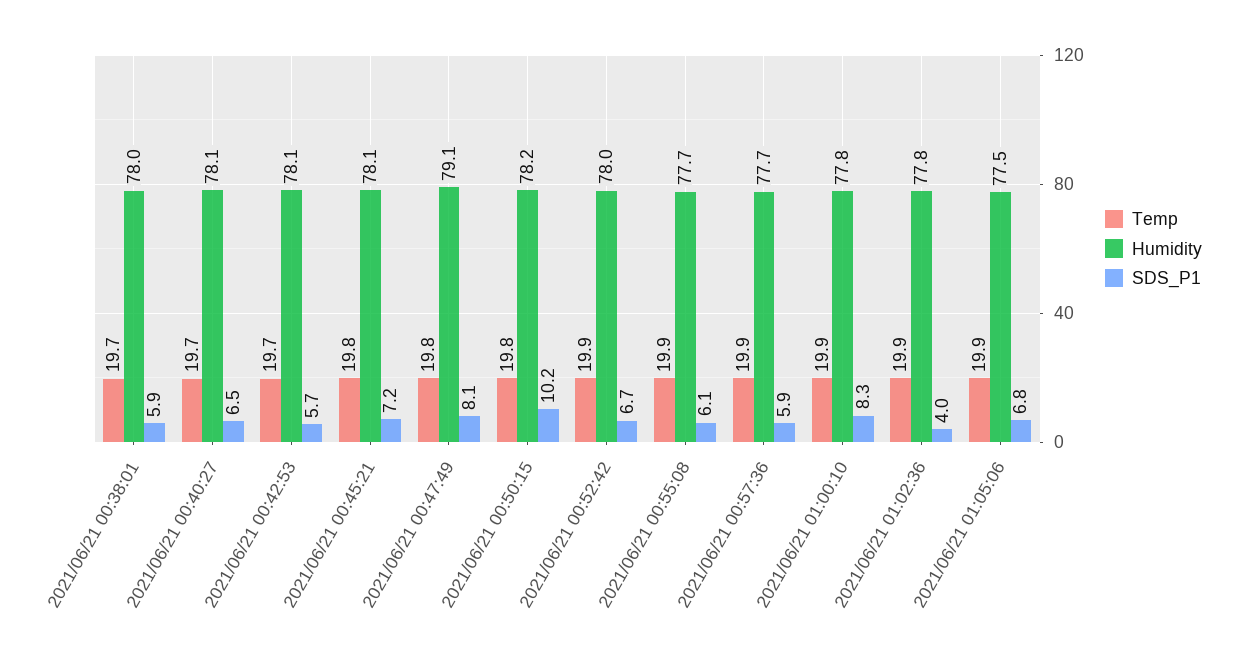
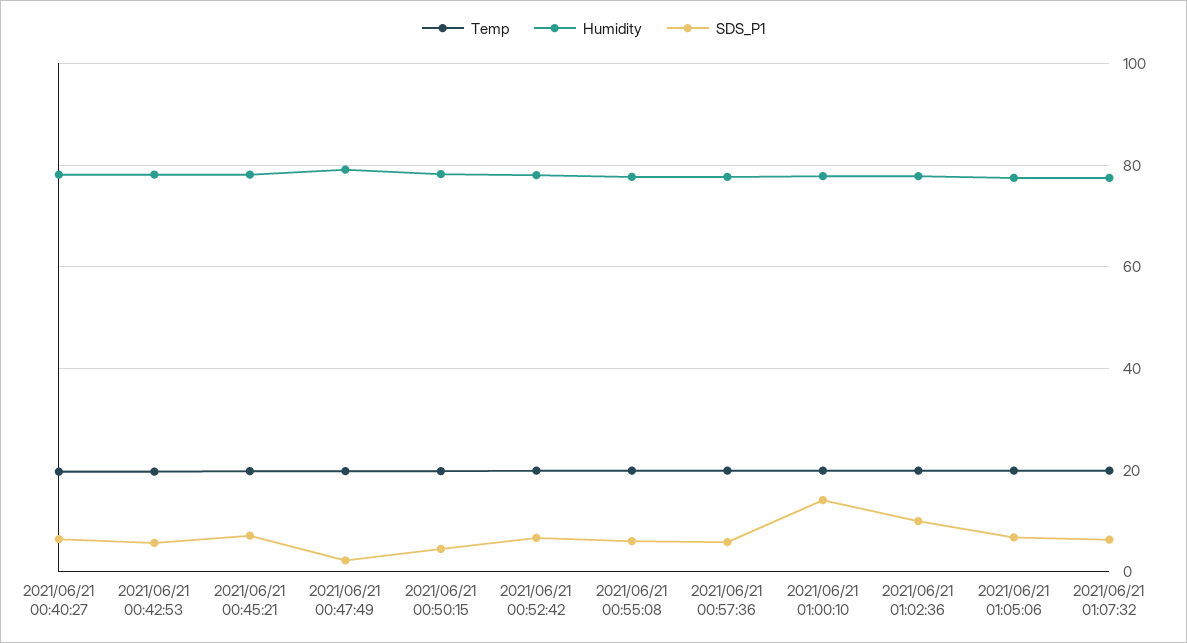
Temp, 2021/06/21 00:38:01: 19.7 -> none
Humidity, 2021/06/21 00:38:01: 78 -> none
SDS_P1, 2021/06/21 00:38:01: 5.9 -> none
SDS_P1, 2021/06/21 00:47:49: 8.1 -> 2
SDS_P1, 2021/06/21 00:50:15: 10.2 -> 4
SDS_P1, 2021/06/21 01:00:10: 8.3 -> 14
SDS_P1, 2021/06/21 01:02:36: 4 -> 10
Temp, 2021/06/21 01:07:32: none -> 20
Humidity, 2021/06/21 01:07:32: none -> 78
SDS_P1, 2021/06/21 01:07:32: none -> 6

